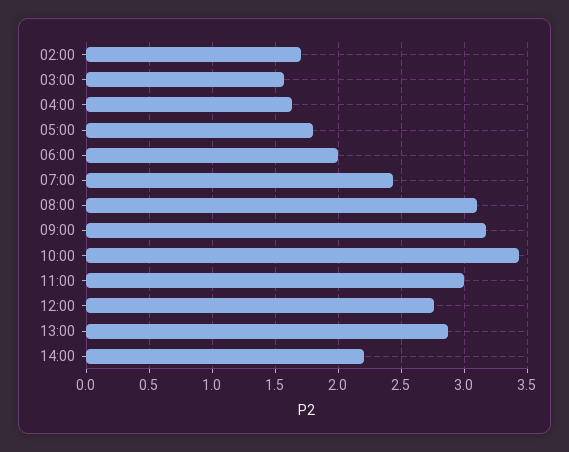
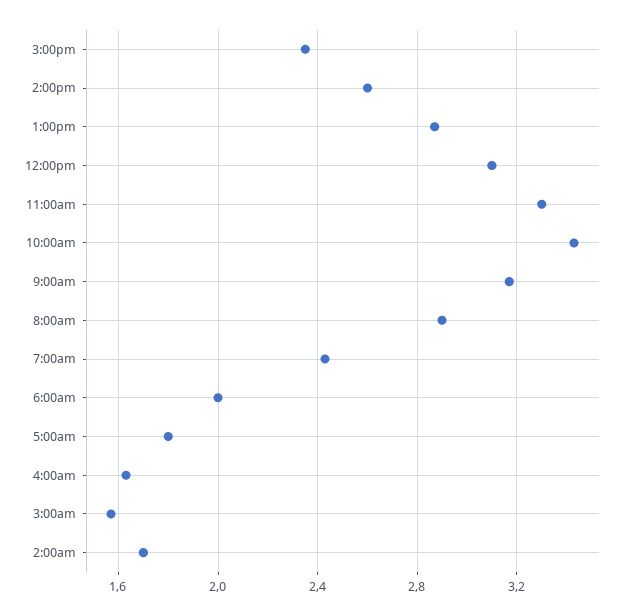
08:00: 3.1 -> 2.9
11:00: 3 -> 3.3
12:00: 2.75 -> 3.1
14:00: 2.2 -> 2.6
3:00pm: none -> 2.35

